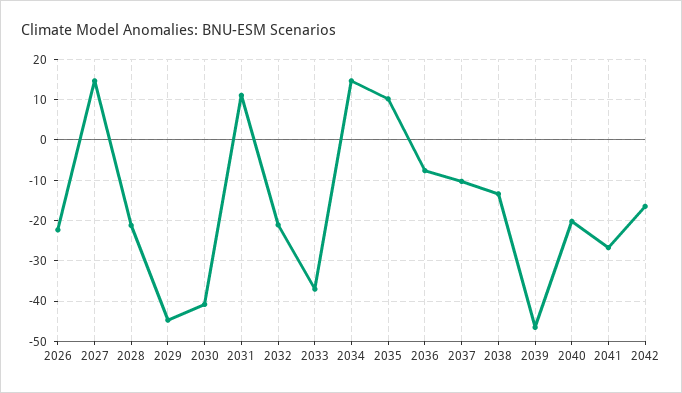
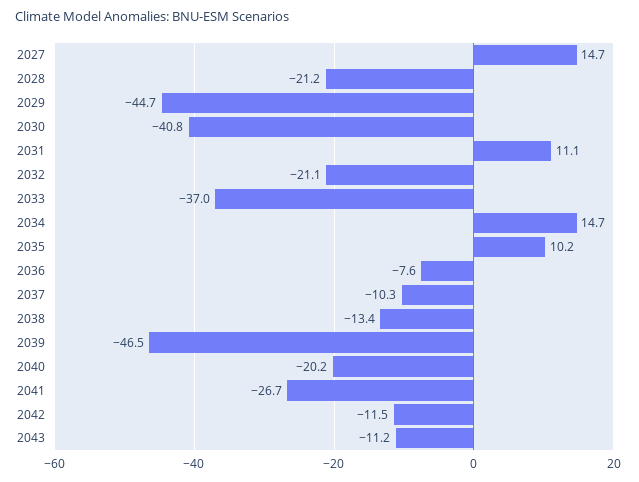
2026: -22 -> none
2042: -16 -> -11.5
2043: none -> -11.2

